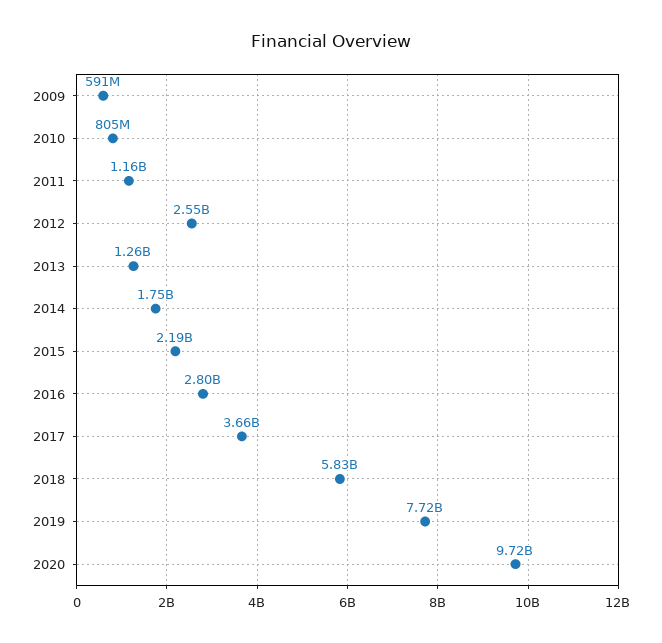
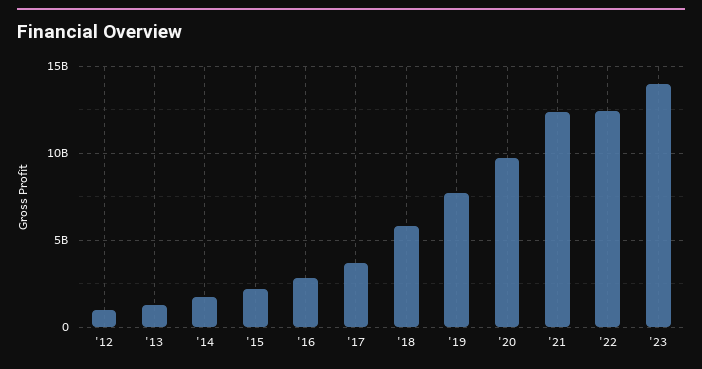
2009: 591000000 -> none
2010: 805000000 -> none
2011: 1160000000 -> none
2012: 2550000000 -> 1000000000
'21: none -> 12500000000
'22: none -> 12500000000
'23: none -> 14000000000

